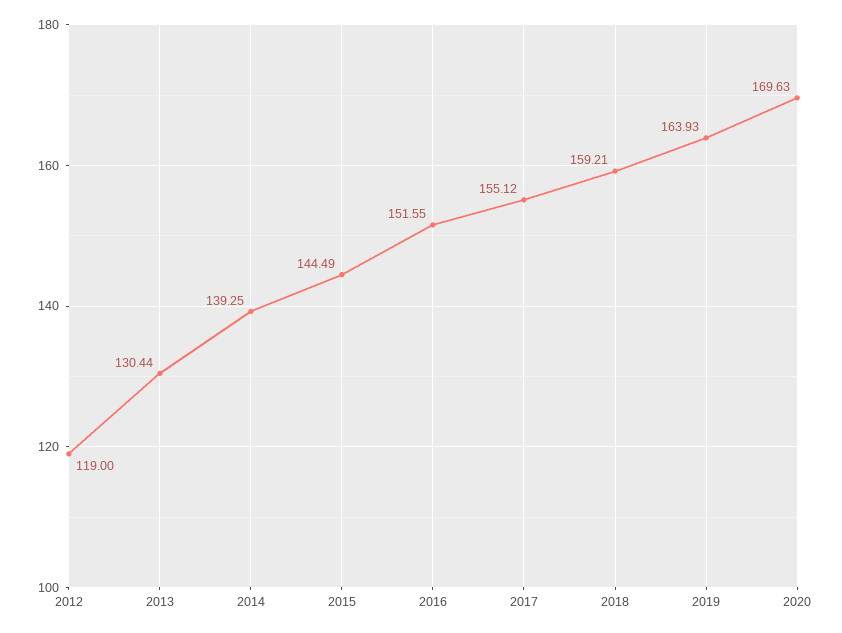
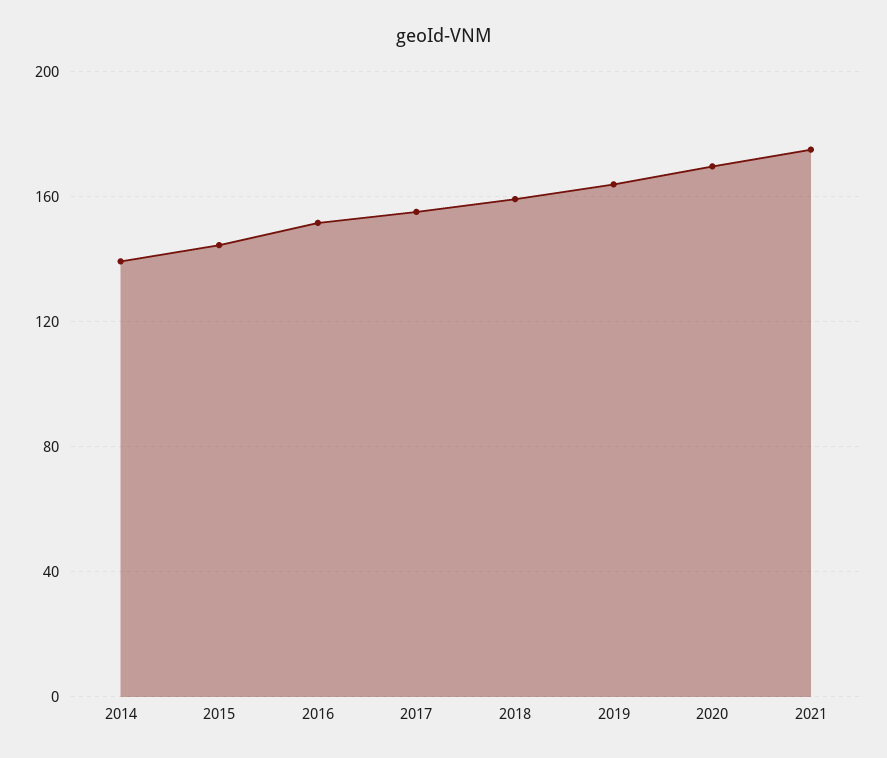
2012: 119 -> none
2013: 130.44 -> none
2021: none -> 175

